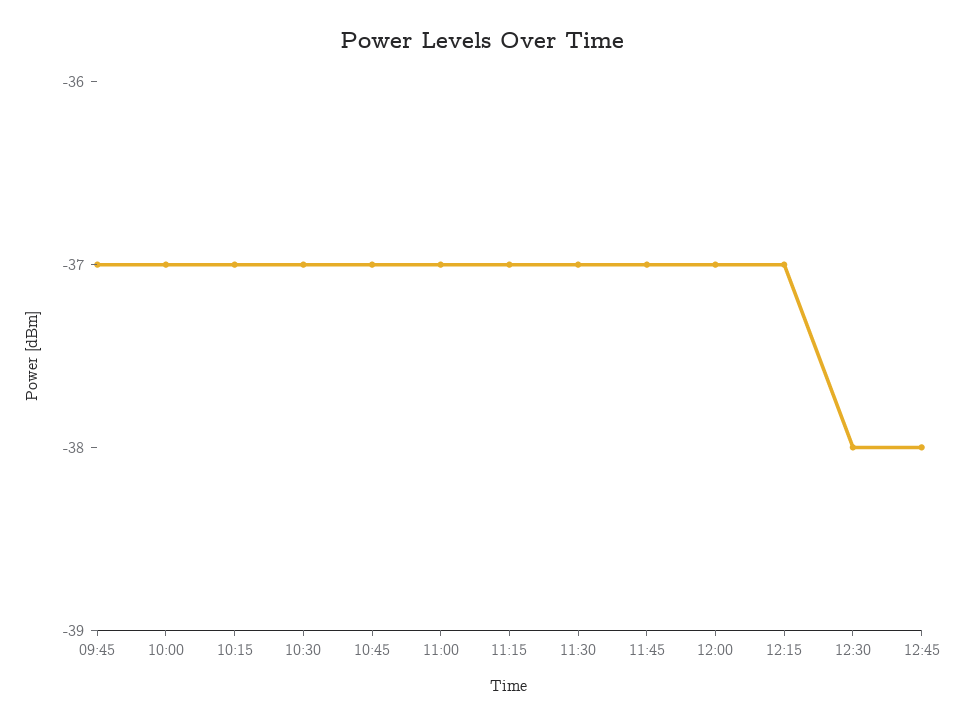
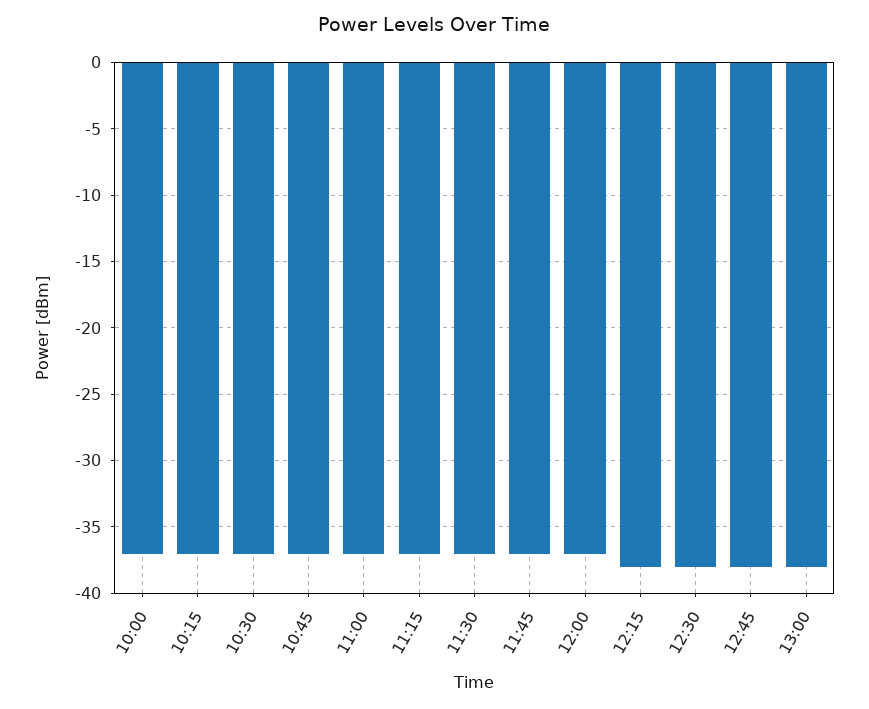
09:45: -37 -> none
12:15: -37 -> -38
13:00: none -> -38

